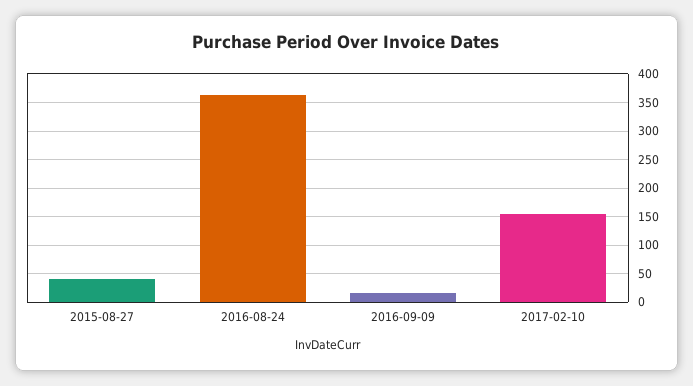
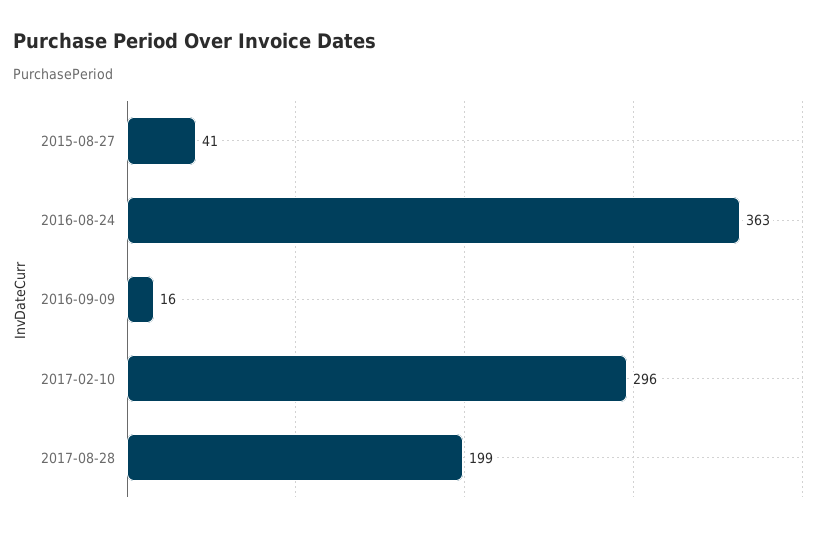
2017-02-10: 150 -> 296
2017-08-28: none -> 199

